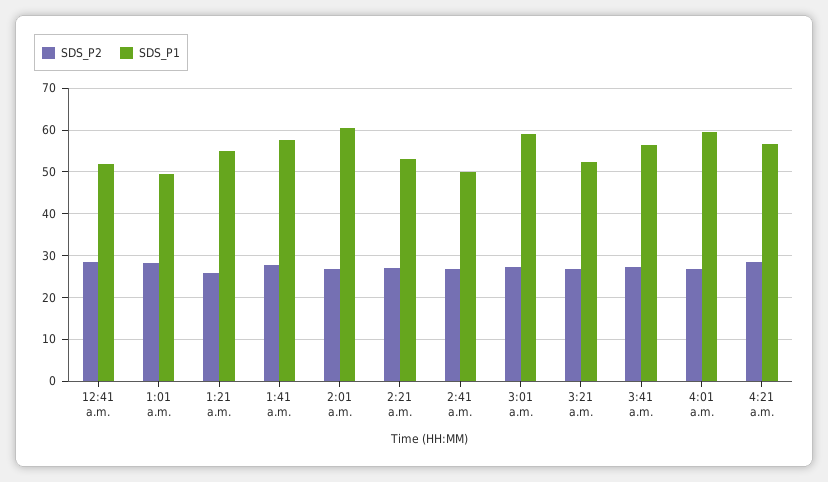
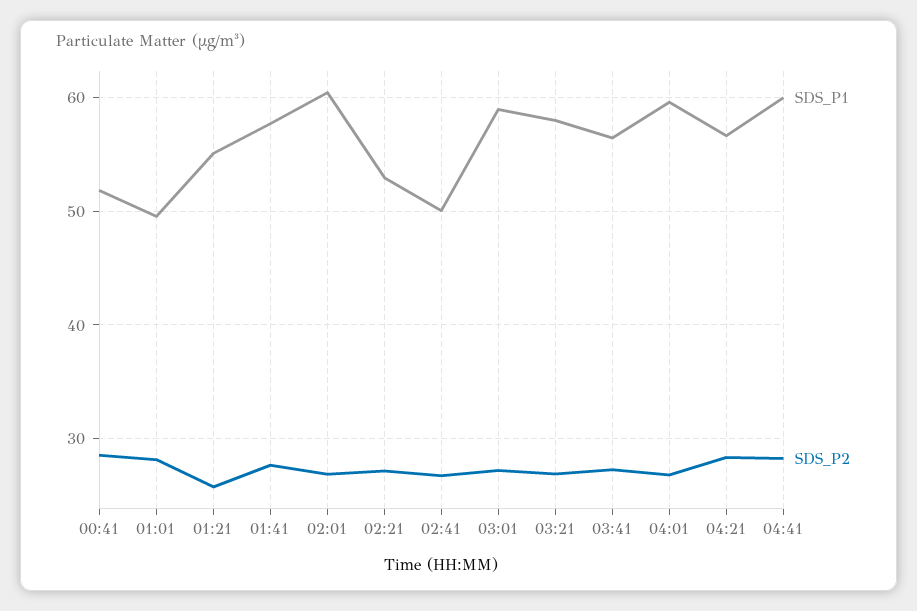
SDS_P1, 3:21 a.m.: 52 -> 58
SDS_P1, 04:41: none -> 60
SDS_P2, 04:41: none -> 28

